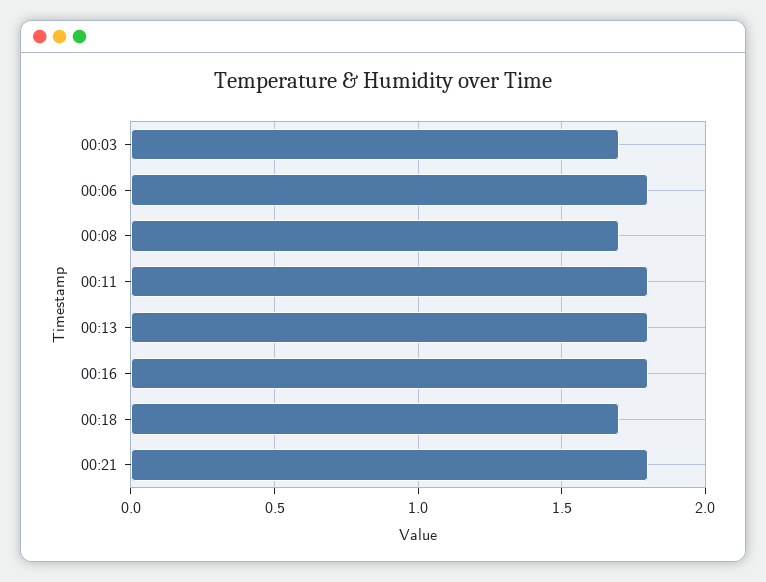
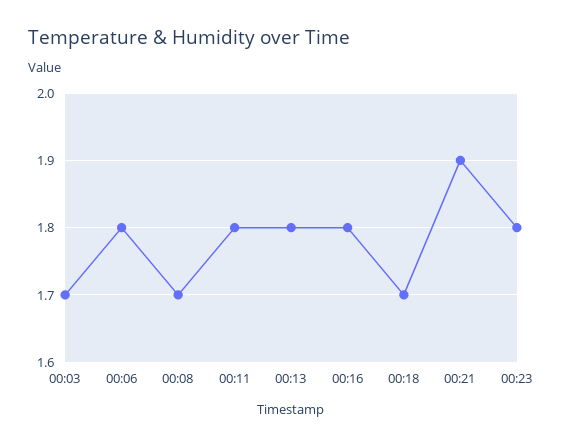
00:21: 1.8 -> 1.9
00:23: none -> 1.8

